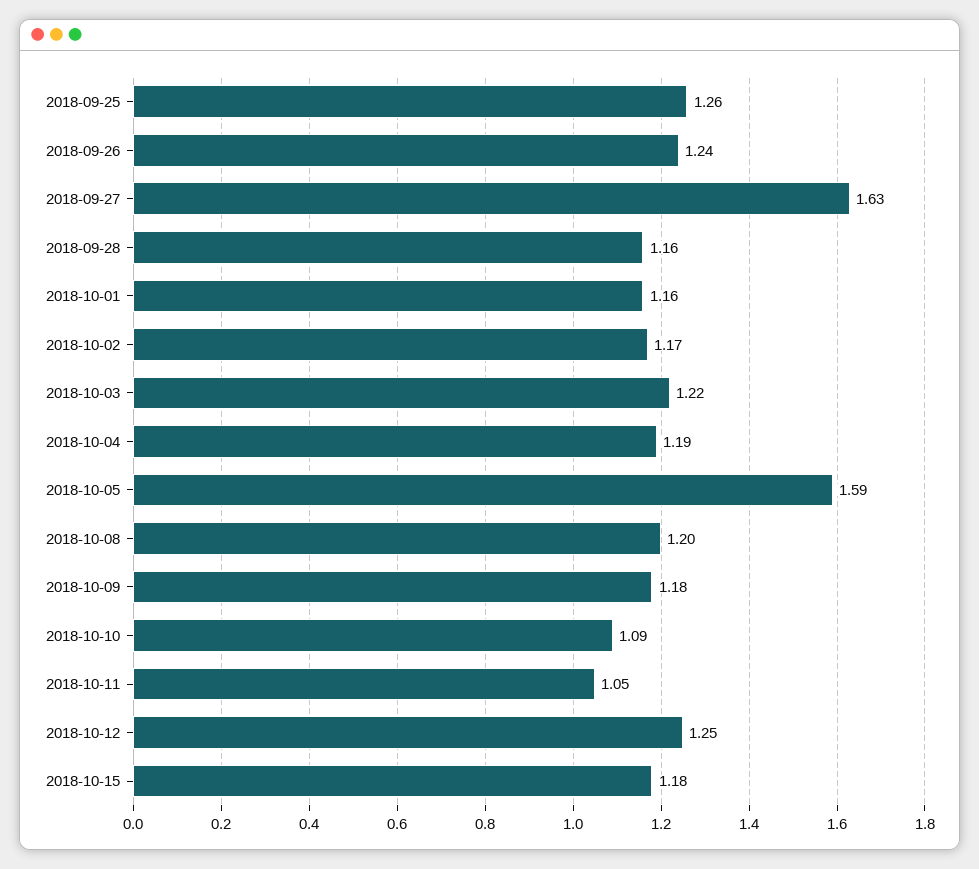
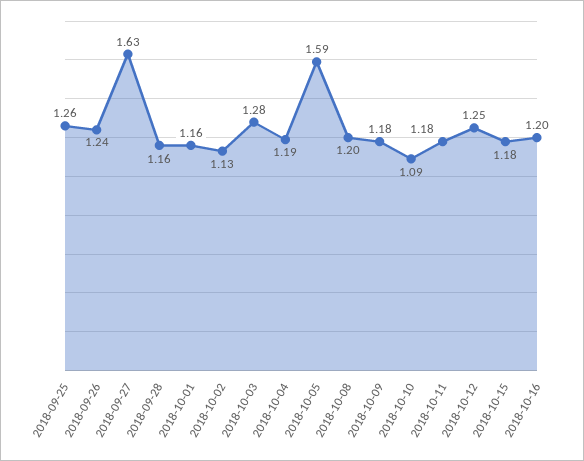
2018-10-02: 1.17 -> 1.13
2018-10-03: 1.22 -> 1.28
2018-10-11: 1.05 -> 1.18
2018-10-16: none -> 1.2

